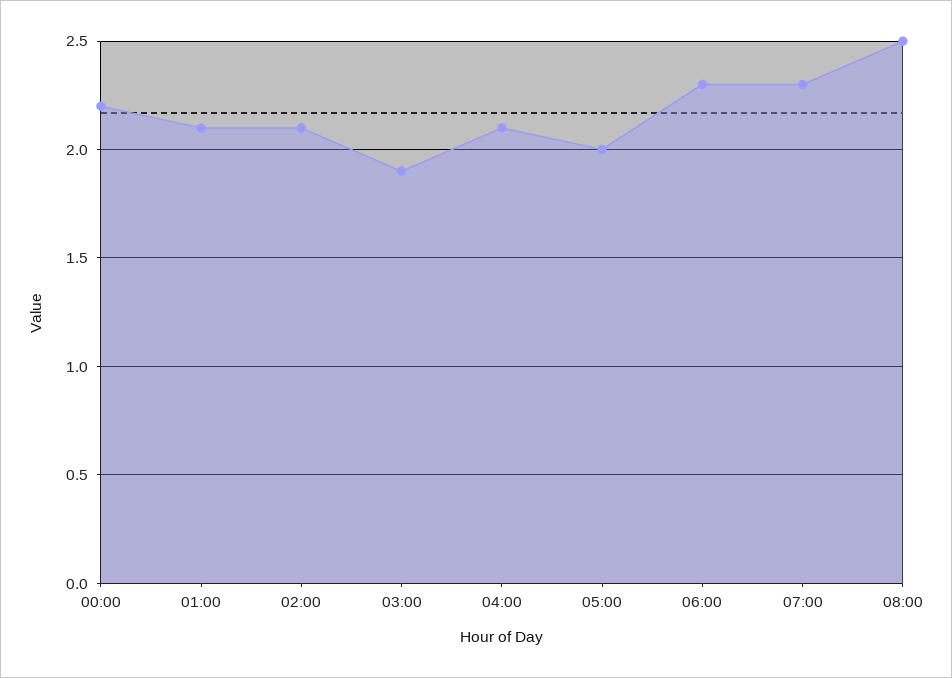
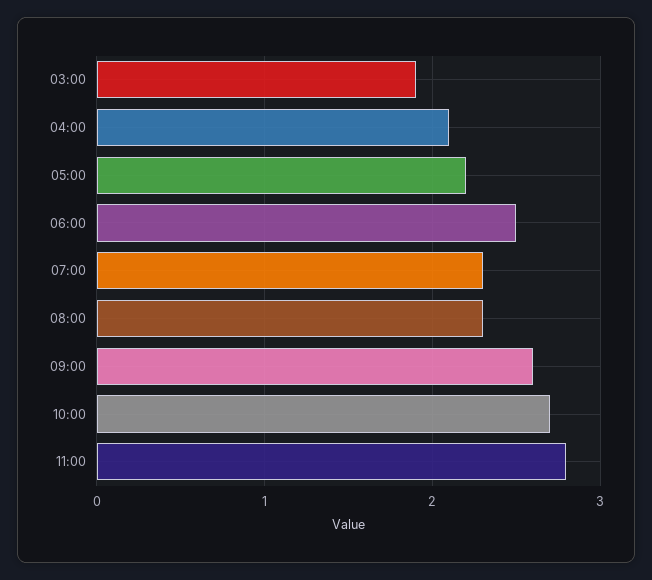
00:00: 2.2 -> none
01:00: 2.1 -> none
02:00: 2.1 -> none
05:00: 2 -> 2.2
06:00: 2.3 -> 2.5
08:00: 2.5 -> 2.3
09:00: none -> 2.6
10:00: none -> 2.7
11:00: none -> 2.8

